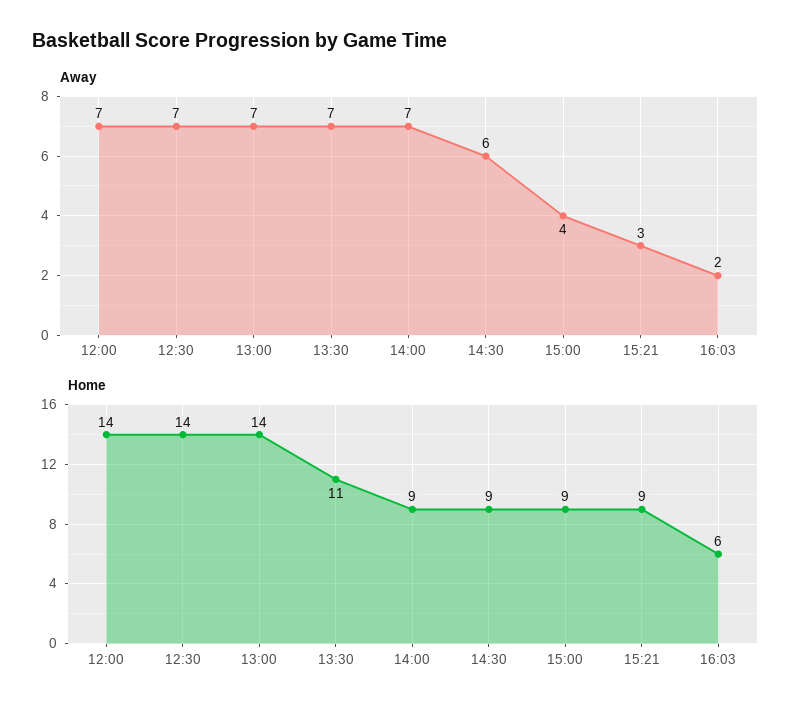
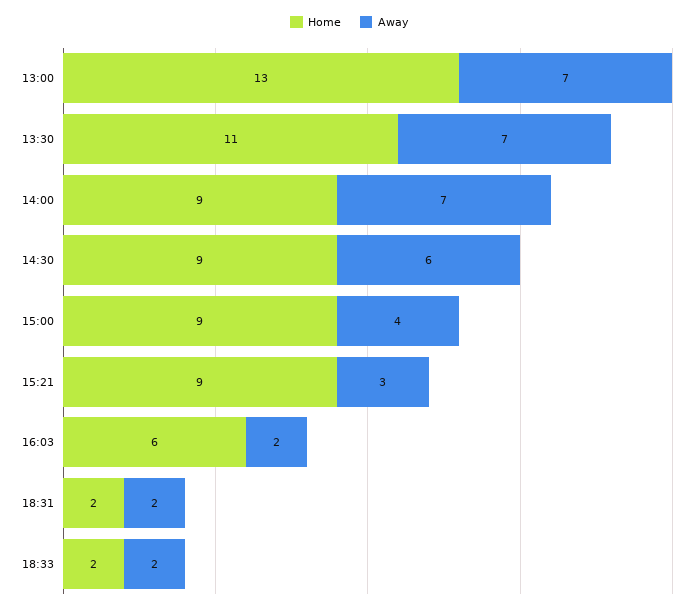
Away, 12:00: 7 -> none
Away, 12:30: 7 -> none
Home, 12:00: 14 -> none
Home, 12:30: 14 -> none
Home, 13:00: 14 -> 13
Home, 18:31: none -> 2
Away, 18:31: none -> 2
Home, 18:33: none -> 2
Away, 18:33: none -> 2

